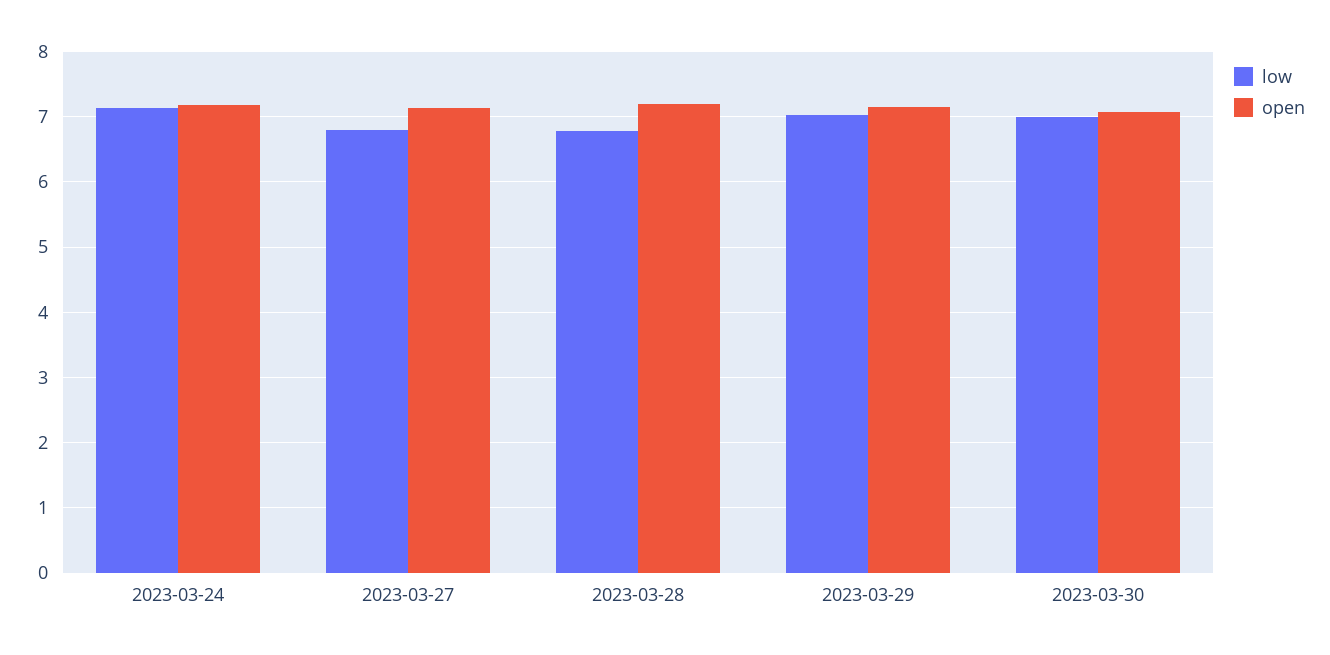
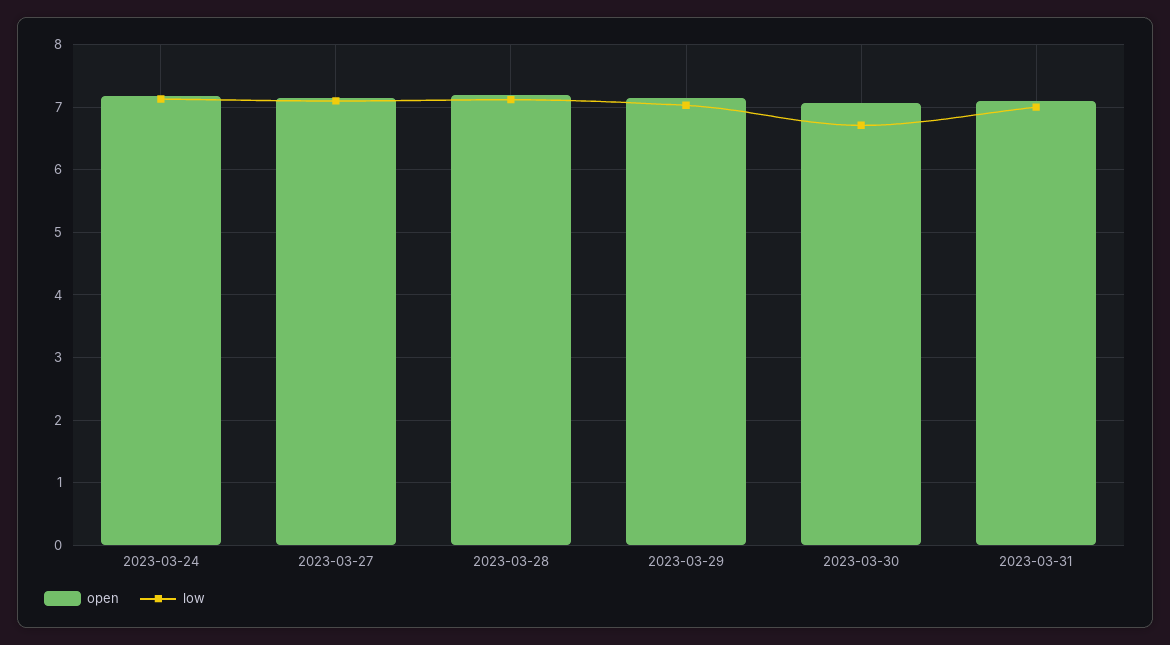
low, 2023-03-27: 6.8 -> 7.1
low, 2023-03-28: 6.8 -> 7.1
low, 2023-03-30: 7 -> 6.7
open, 2023-03-31: none -> 7.1
low, 2023-03-31: none -> 7

